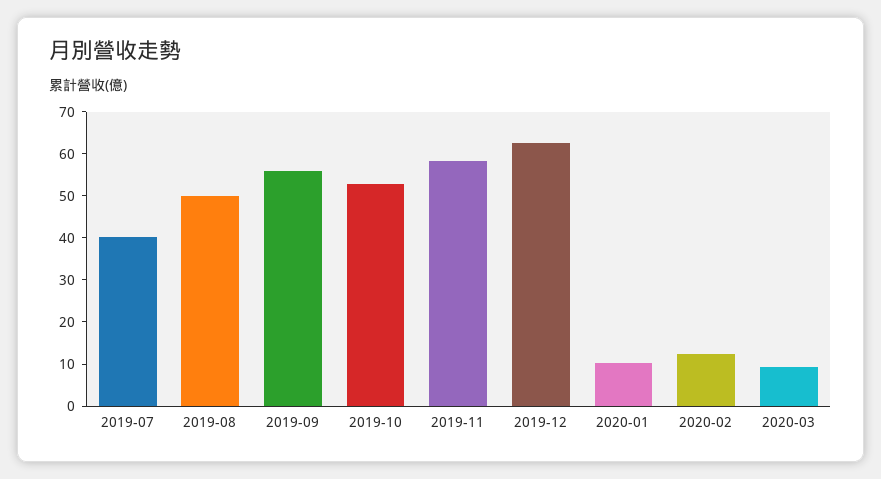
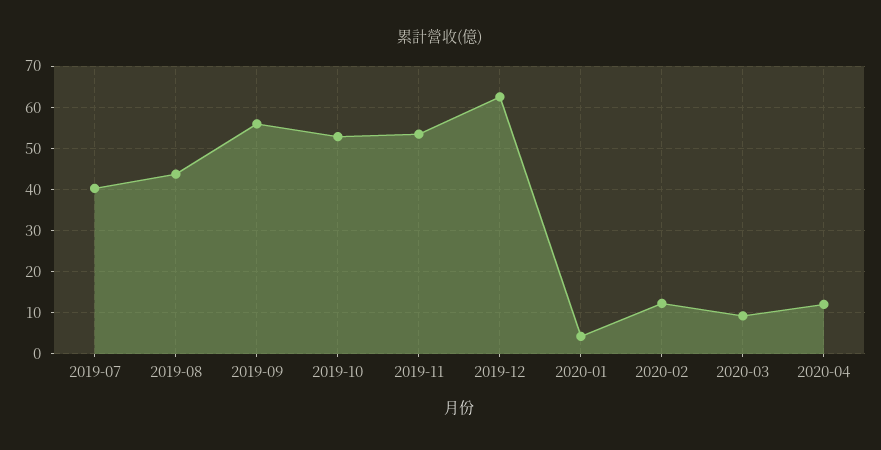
2019-08: 50 -> 44
2019-11: 58 -> 54
2020-01: 10 -> 4
2020-04: none -> 12

